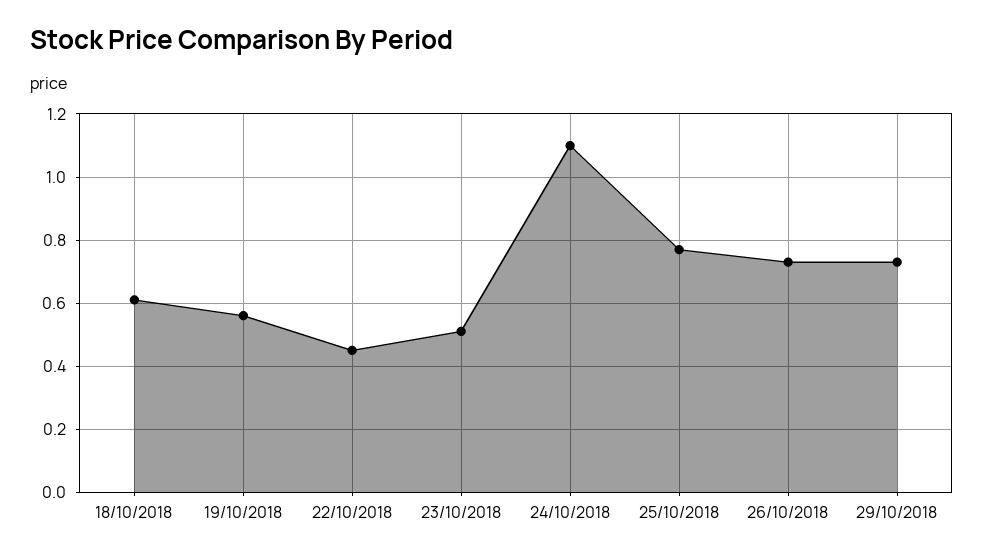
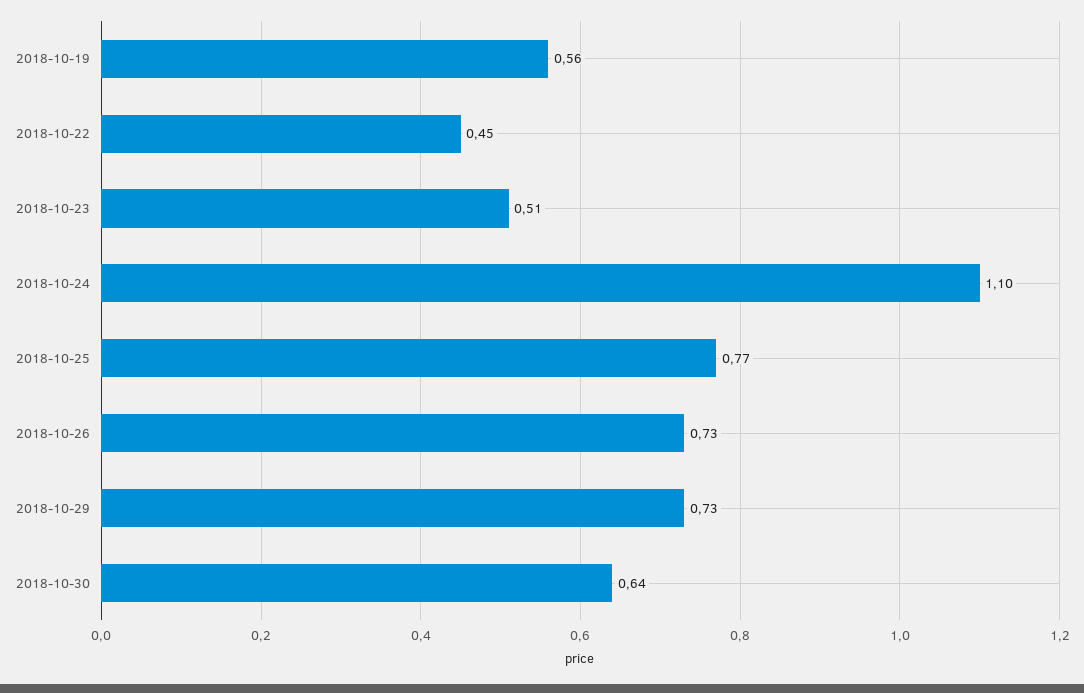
18/10/2018: 0.6 -> none
2018-10-30: none -> 0.64

